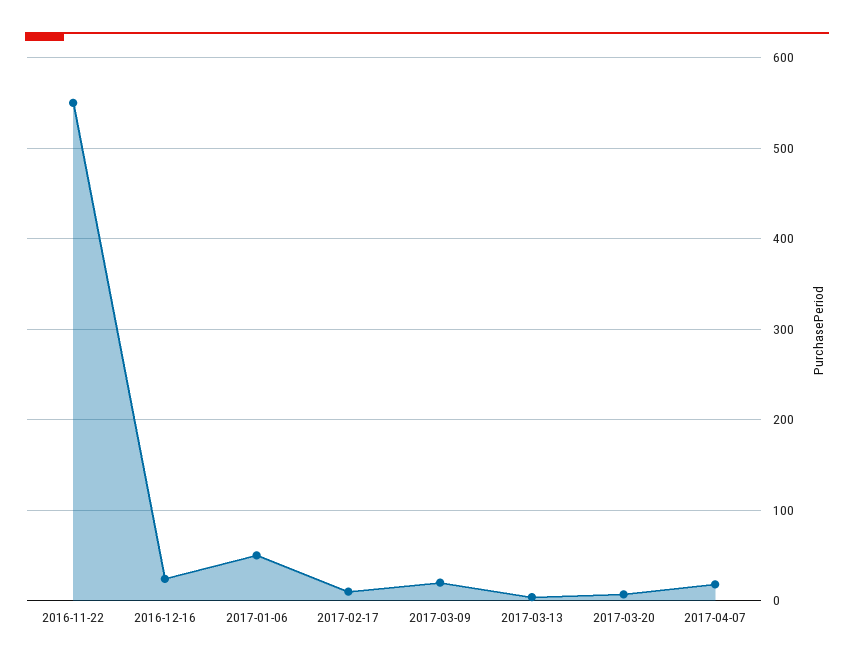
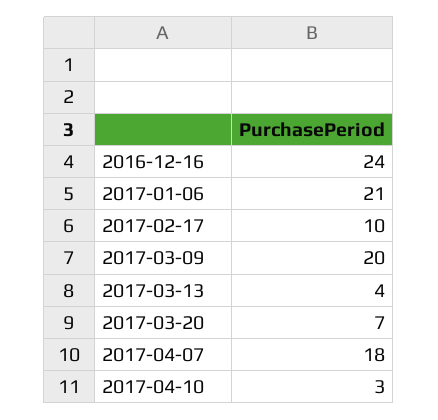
2016-11-22: 550 -> none
2017-01-06: 50 -> 21
2017-04-10: none -> 3

